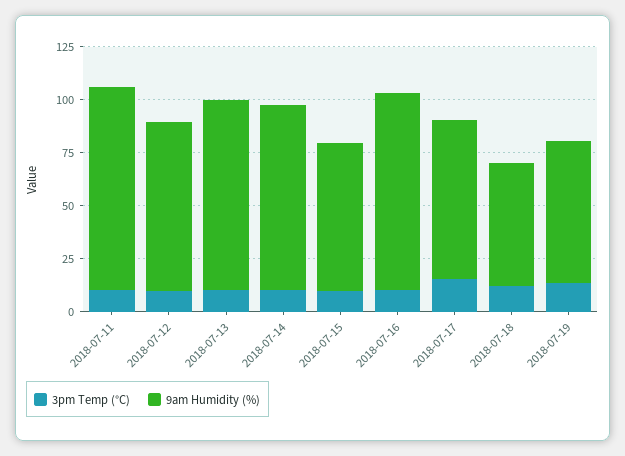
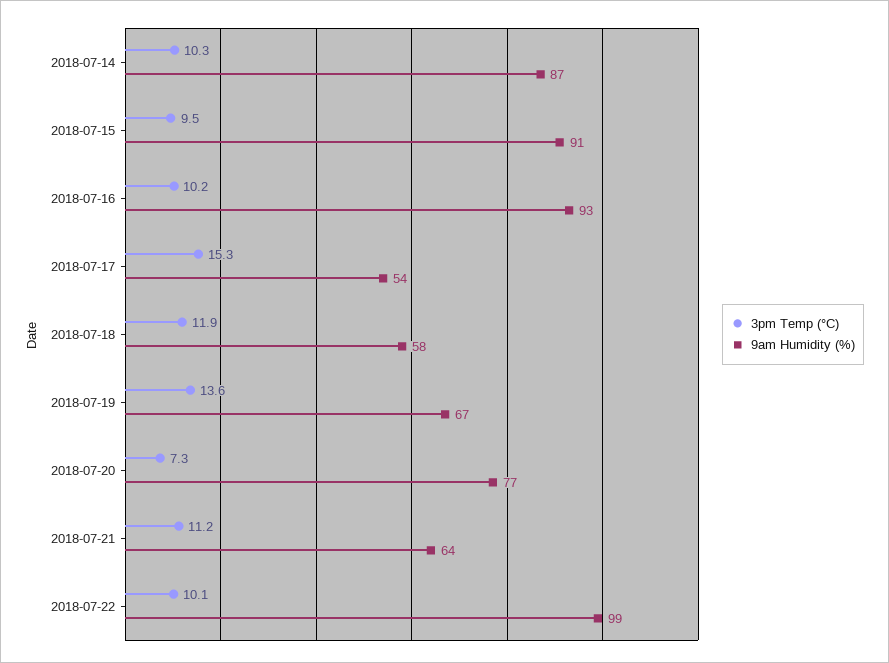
3pm Temp (°C), 2018-07-11: 10 -> none
9am Humidity (%), 2018-07-11: 95 -> none
3pm Temp (°C), 2018-07-12: 10 -> none
9am Humidity (%), 2018-07-12: 80 -> none
3pm Temp (°C), 2018-07-13: 10 -> none
9am Humidity (%), 2018-07-13: 90 -> none
9am Humidity (%), 2018-07-15: 70 -> 91
9am Humidity (%), 2018-07-17: 75 -> 54
3pm Temp (°C), 2018-07-20: none -> 7.3
9am Humidity (%), 2018-07-20: none -> 77
3pm Temp (°C), 2018-07-21: none -> 11.2
9am Humidity (%), 2018-07-21: none -> 64
3pm Temp (°C), 2018-07-22: none -> 10.1
9am Humidity (%), 2018-07-22: none -> 99

